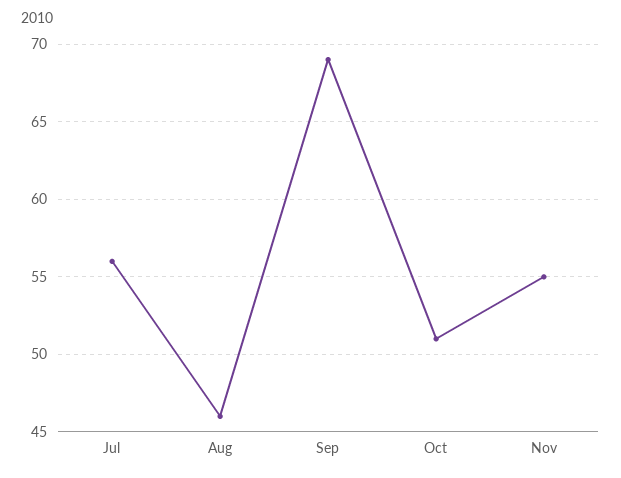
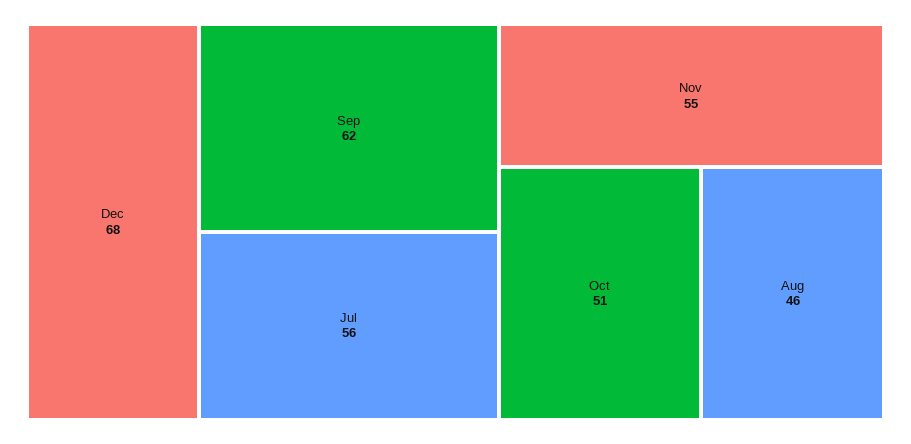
Sep: 69 -> 62
Dec: none -> 68

